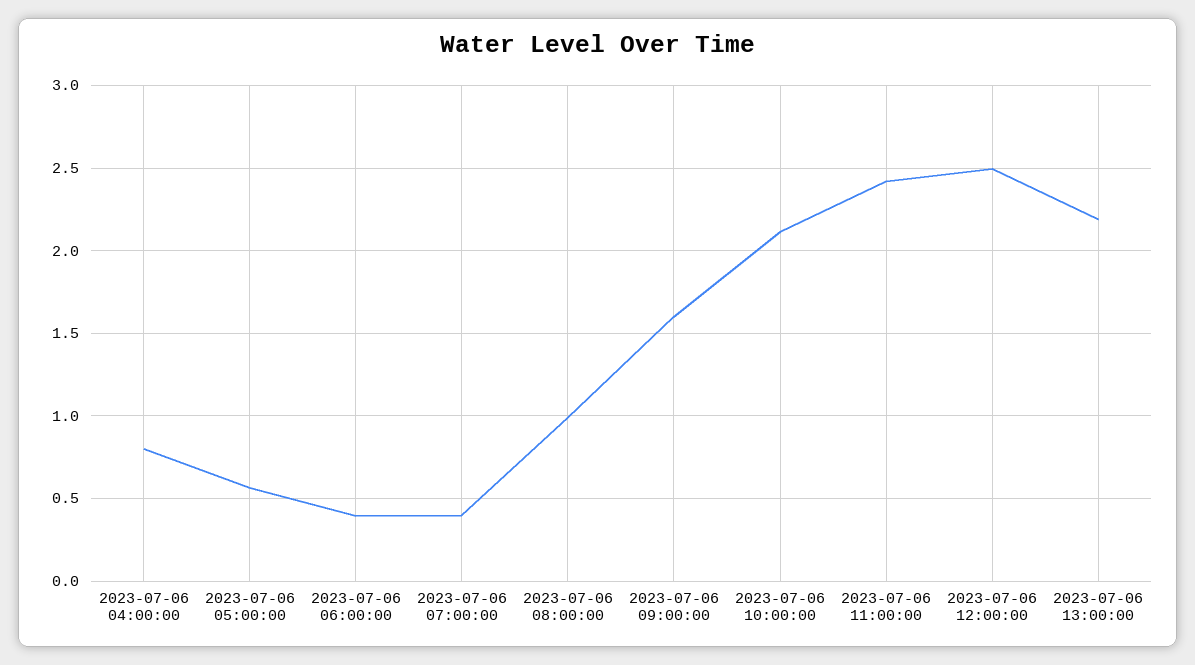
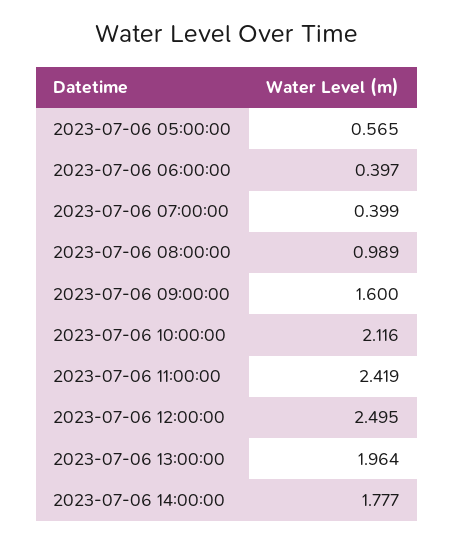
2023-07-06 04:00:00: 0.8 -> none
2023-07-06 13:00:00: 2.2 -> 1.964
2023-07-06 14:00:00: none -> 1.777

